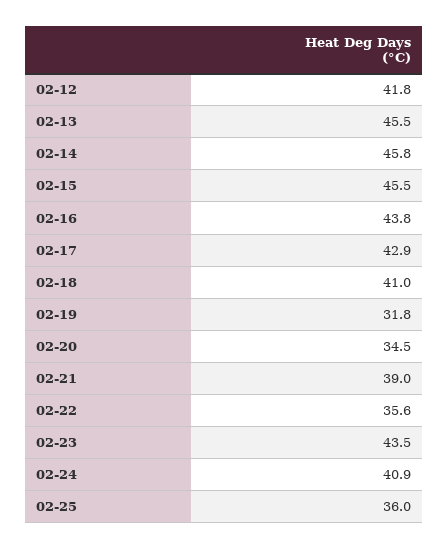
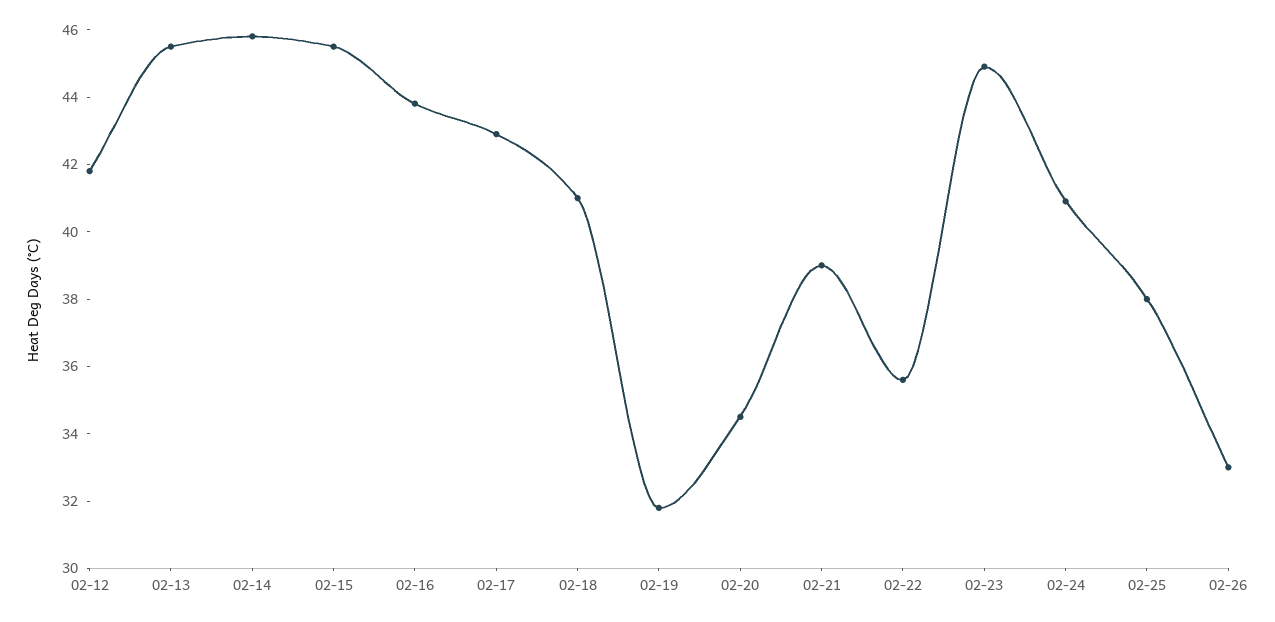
02-23: 43.5 -> 45
02-25: 36 -> 38
02-26: none -> 33

